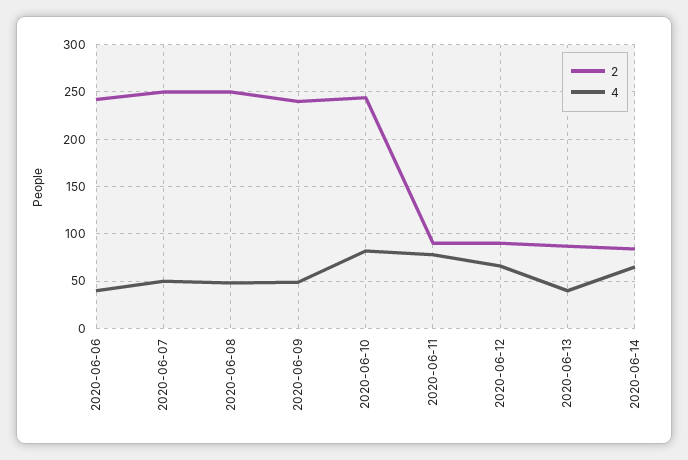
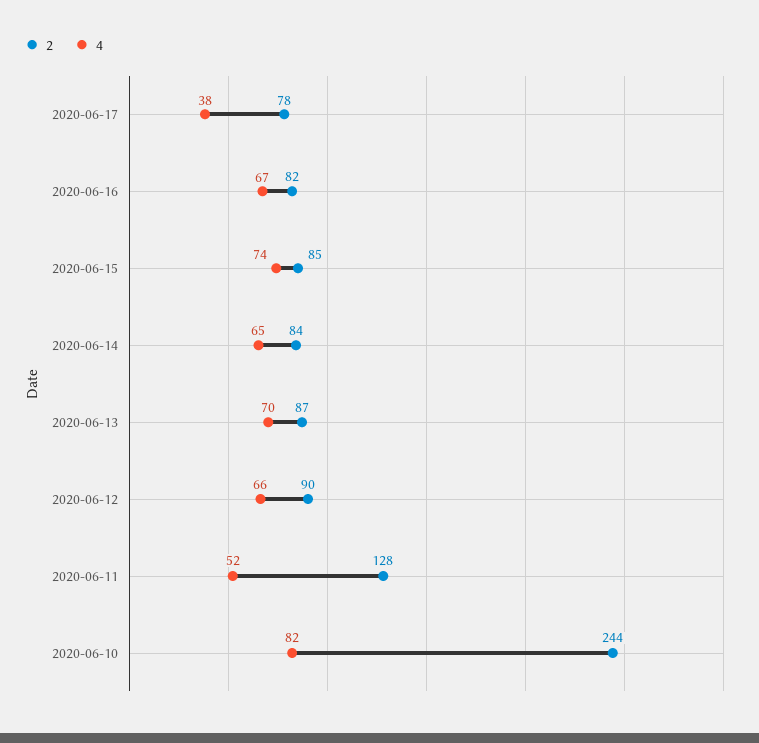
2, 2020-06-06: 240 -> none
4, 2020-06-06: 40 -> none
2, 2020-06-07: 250 -> none
4, 2020-06-07: 50 -> none
2, 2020-06-08: 250 -> none
4, 2020-06-08: 50 -> none
2, 2020-06-09: 240 -> none
4, 2020-06-09: 50 -> none
2, 2020-06-11: 90 -> 128
4, 2020-06-11: 80 -> 52
4, 2020-06-13: 40 -> 70
2, 2020-06-17: none -> 78
4, 2020-06-17: none -> 38
2, 2020-06-16: none -> 82
4, 2020-06-16: none -> 67
2, 2020-06-15: none -> 85
4, 2020-06-15: none -> 74

